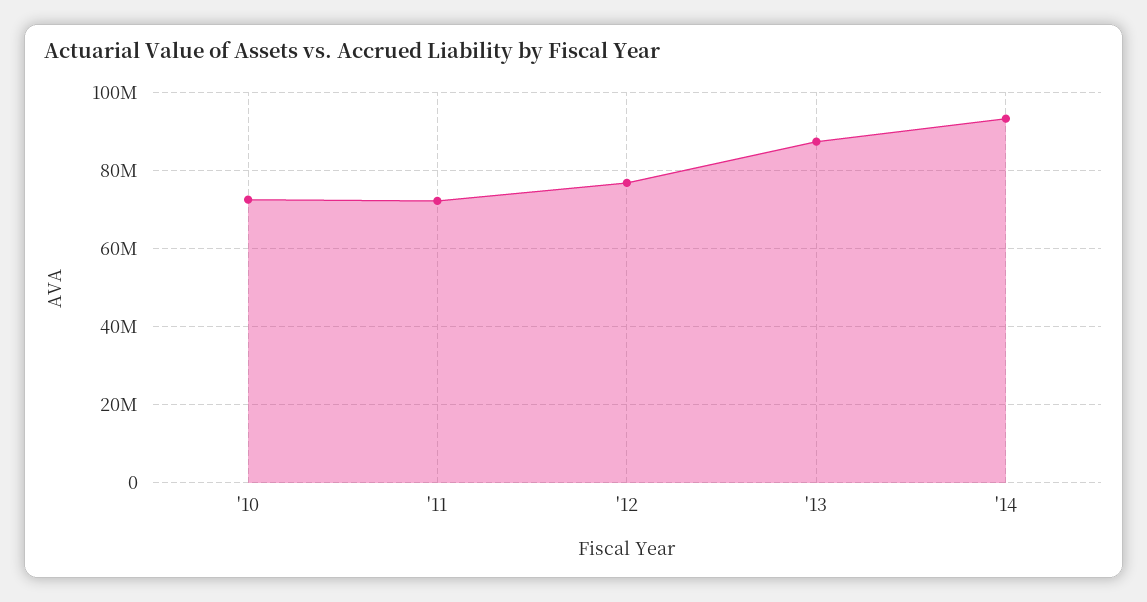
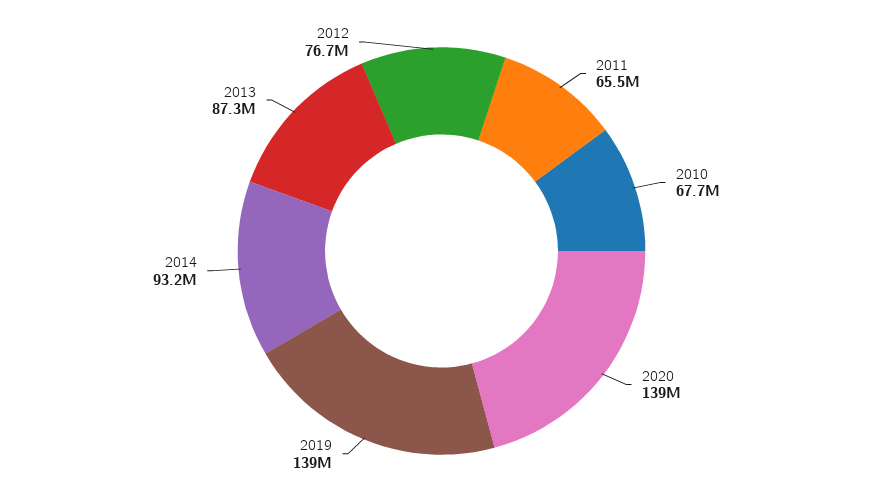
'10: 72000000 -> 67700000
'11: 72000000 -> 65500000
2020: none -> 139000000
2019: none -> 139000000

